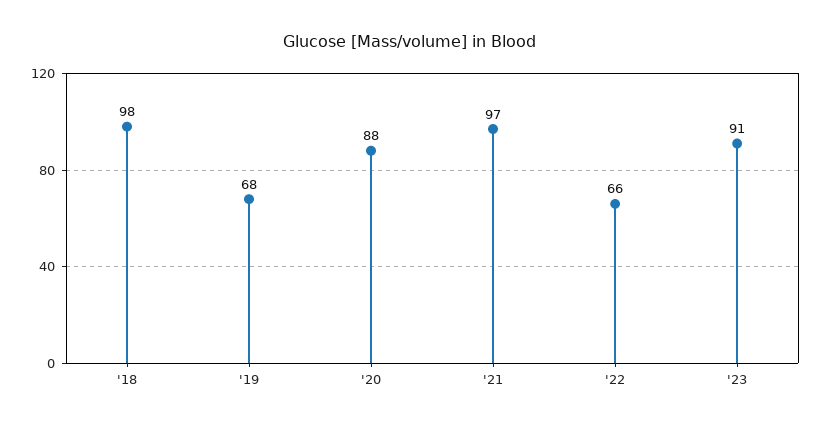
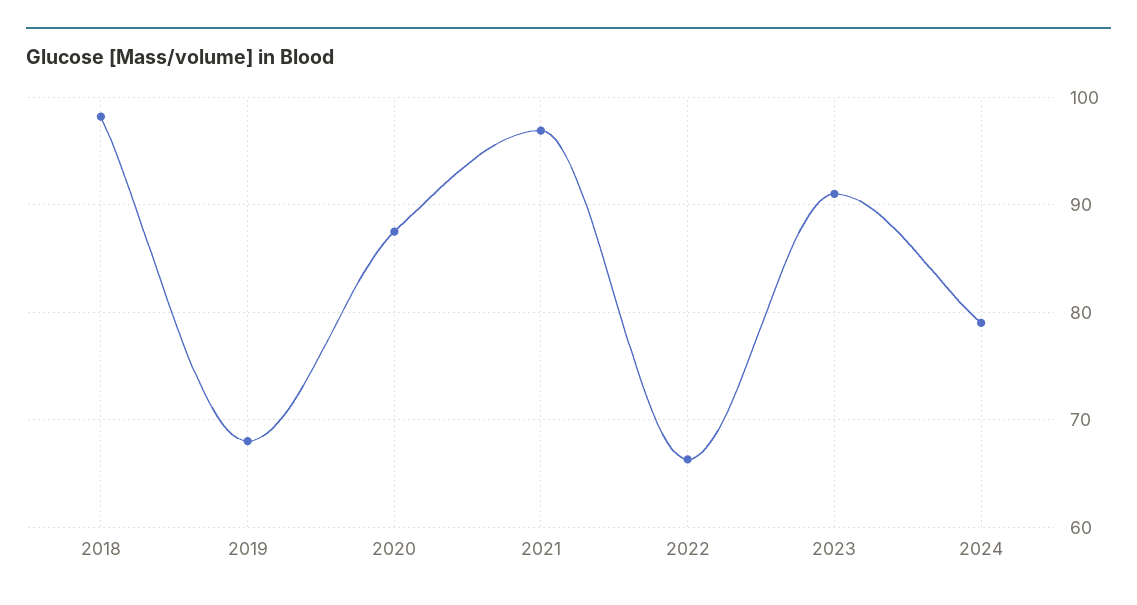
2024: none -> 79

